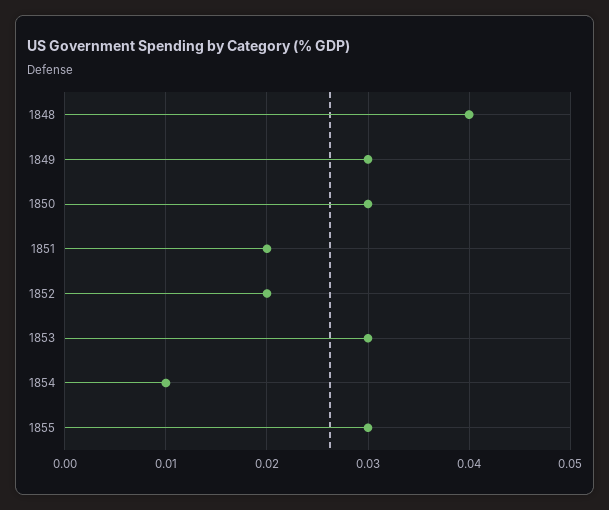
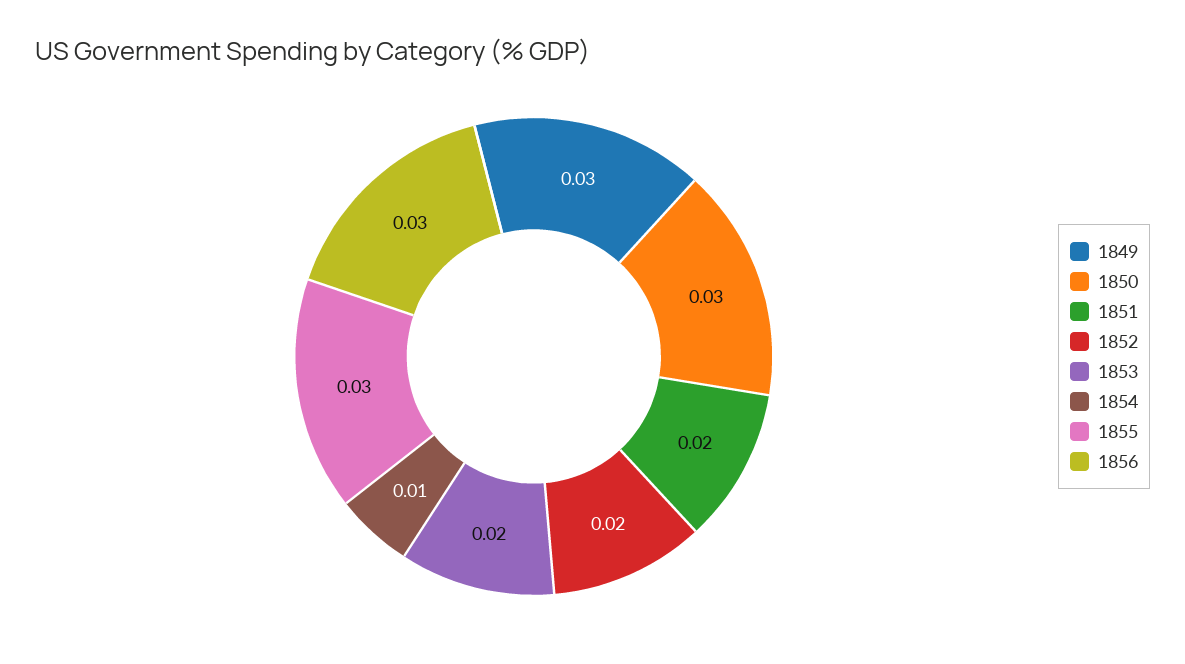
1848: 0.04 -> none
1853: 0.03 -> 0.02
1856: none -> 0.03

